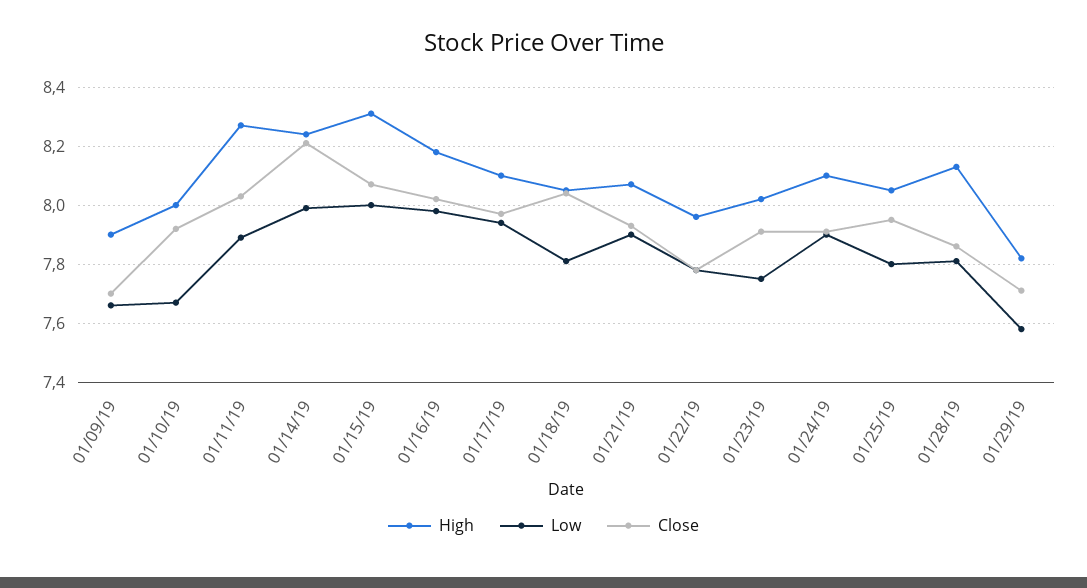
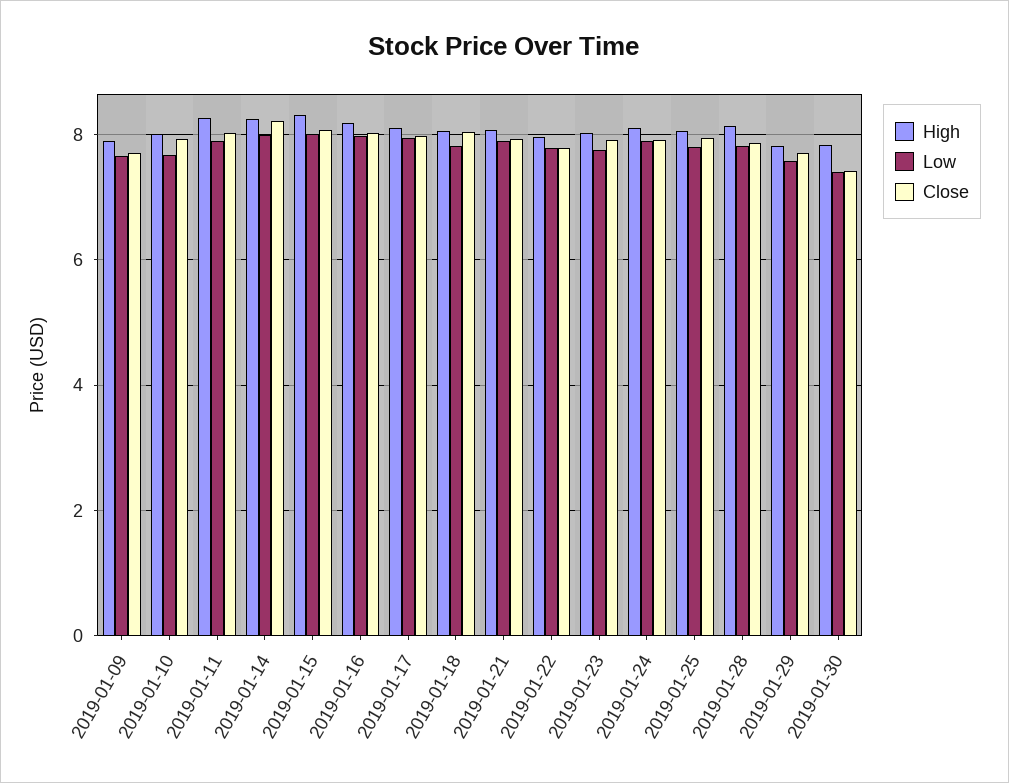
High, 2019-01-30: none -> 7.8
Low, 2019-01-30: none -> 7.4
Close, 2019-01-30: none -> 7.4

